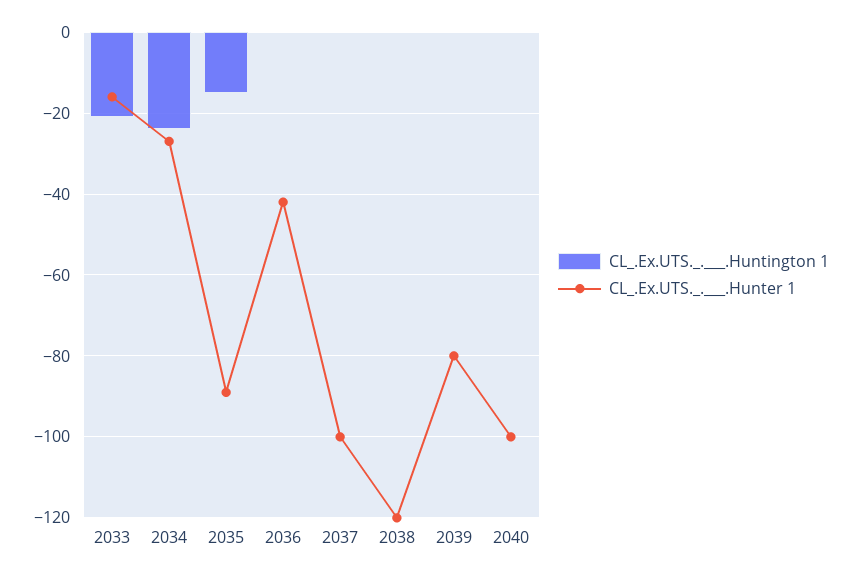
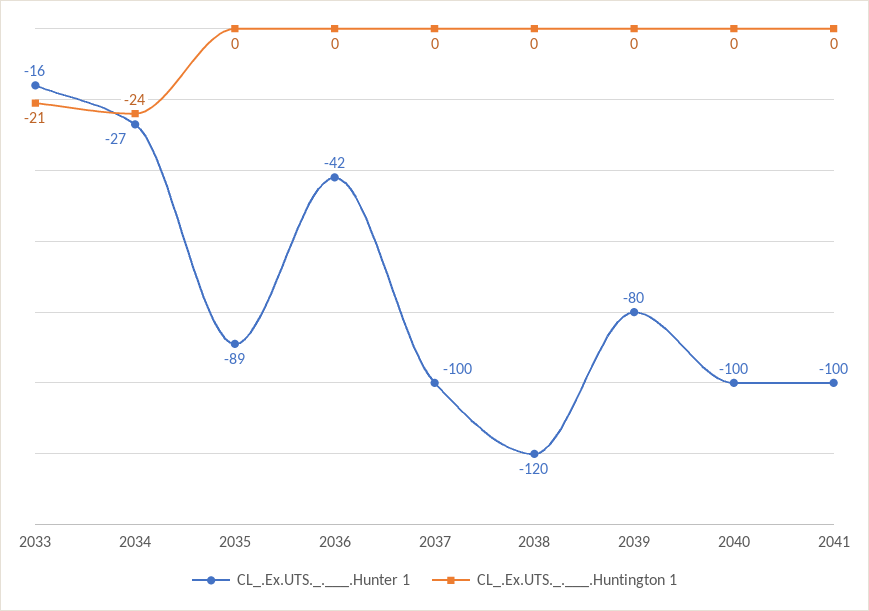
CL_.Ex.UTS._.___.Huntington 1, 2035: -15 -> 0
CL_.Ex.UTS._.___.Hunter 1, 2041: none -> -100
CL_.Ex.UTS._.___.Huntington 1, 2041: none -> 0

